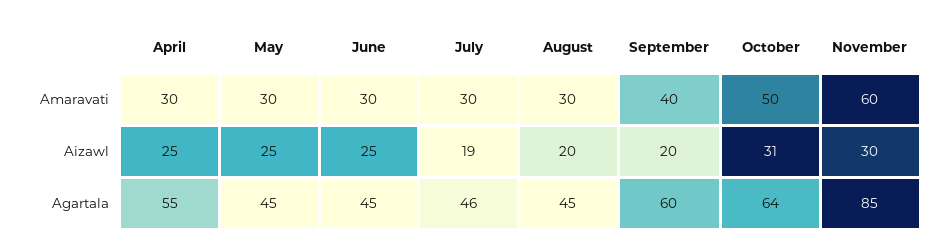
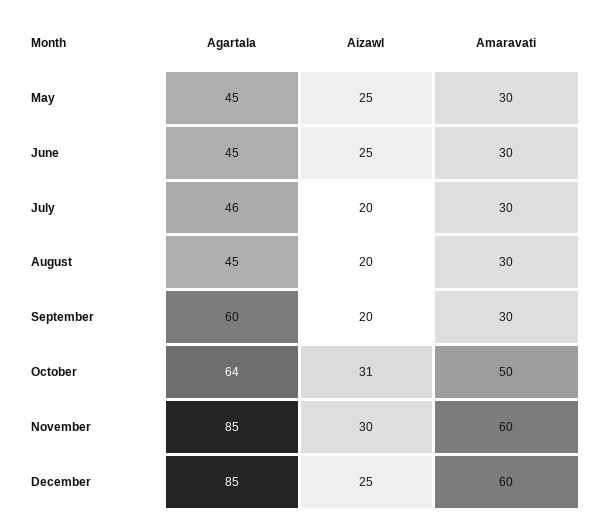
April, Amaravati: 30 -> none
September, Amaravati: 40 -> 30
April, Aizawl: 25 -> none
July, Aizawl: 19 -> 20
April, Agartala: 55 -> none
December, Agartala: none -> 85
December, Aizawl: none -> 25
December, Amaravati: none -> 60

